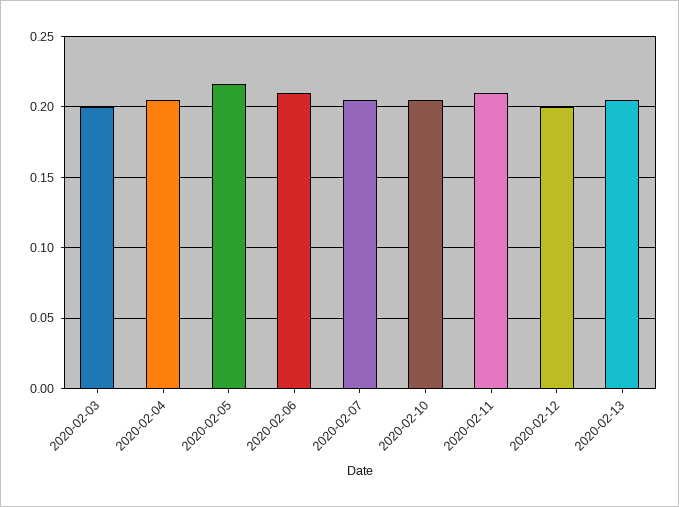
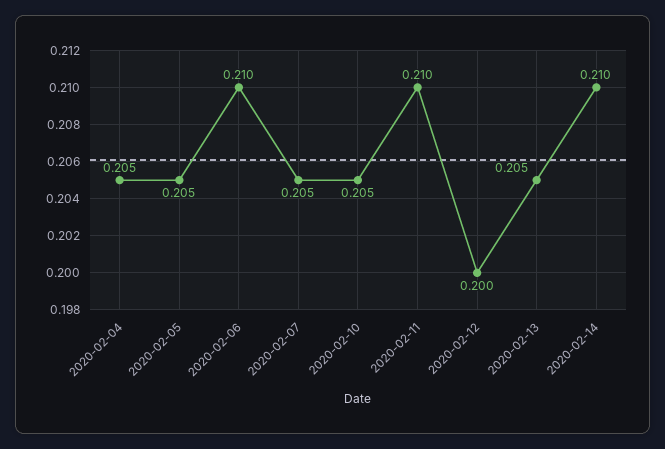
2020-02-03: 0.2 -> none
2020-02-05: 0.215 -> 0.205
2020-02-14: none -> 0.21

